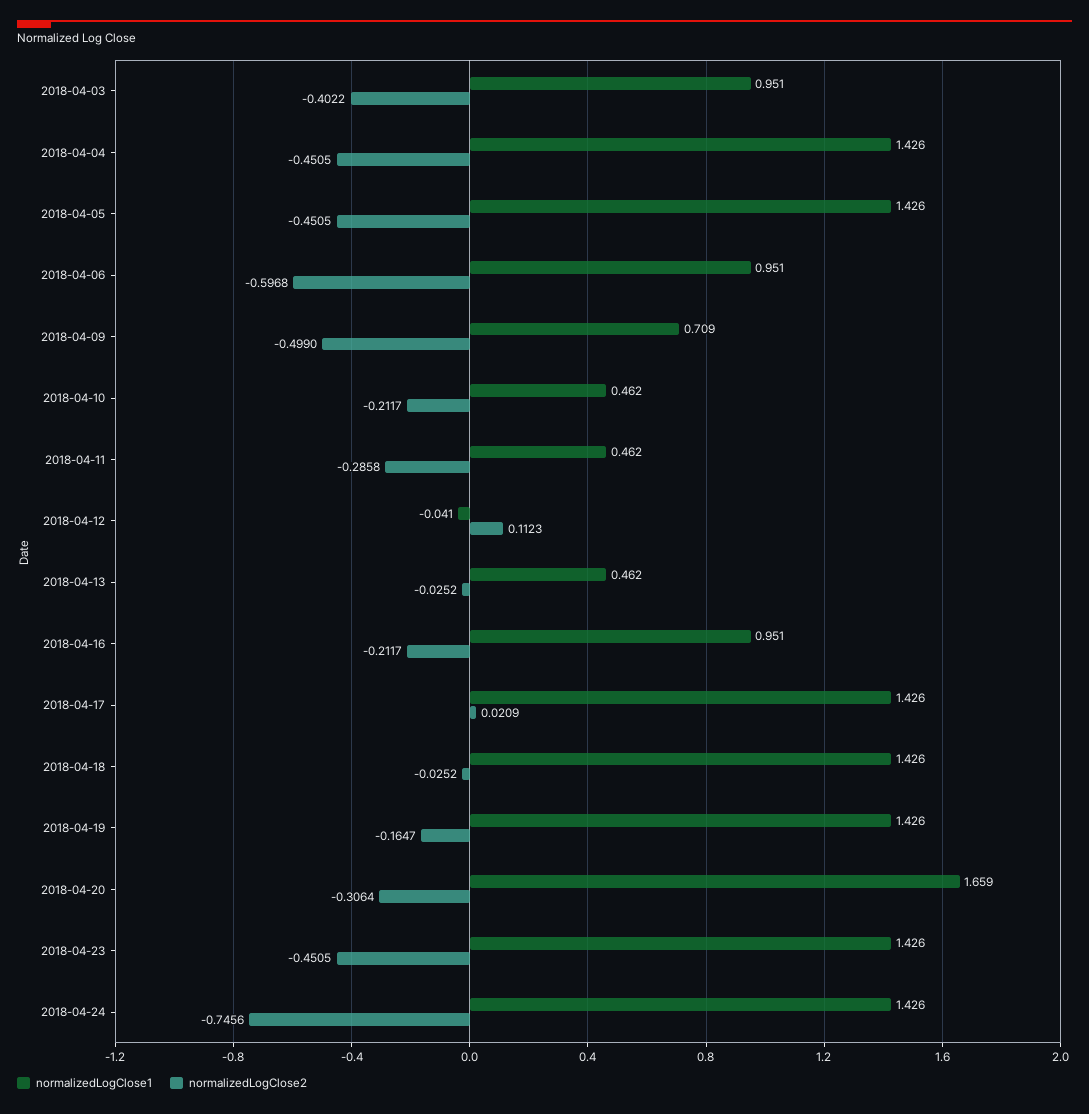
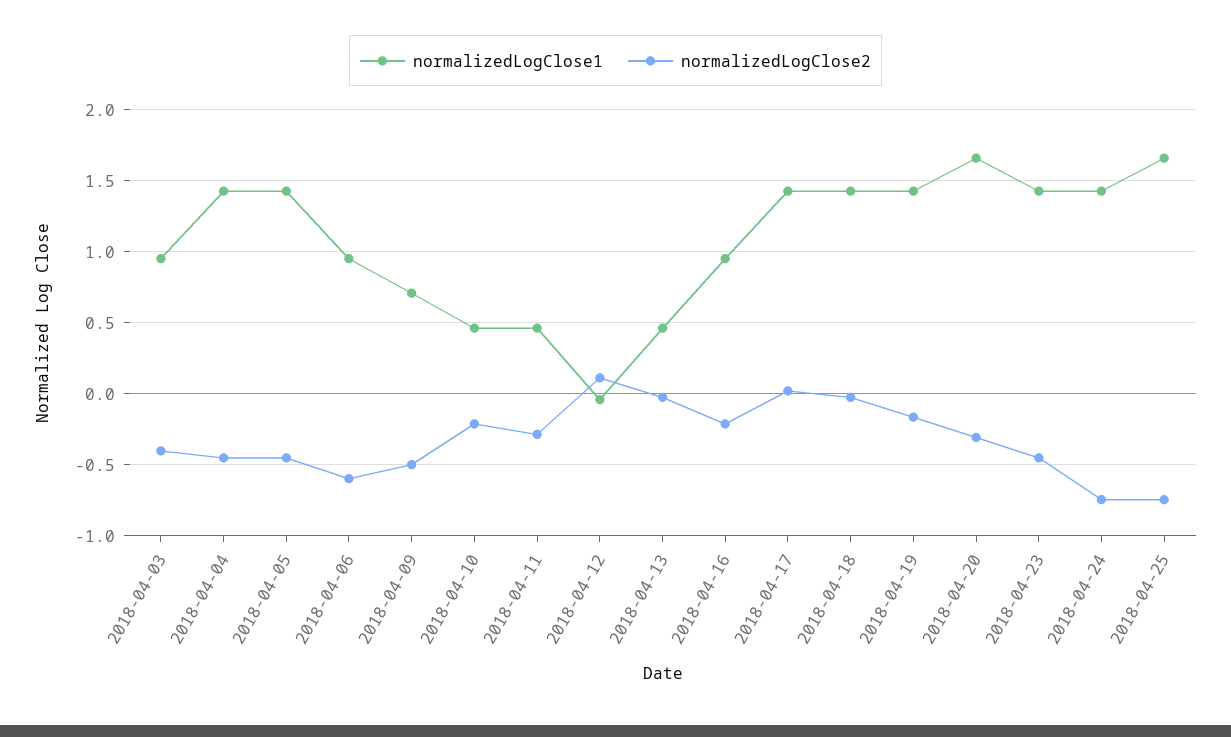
normalizedLogClose1, 2018-04-25: none -> 1.65
normalizedLogClose2, 2018-04-25: none -> -0.75

